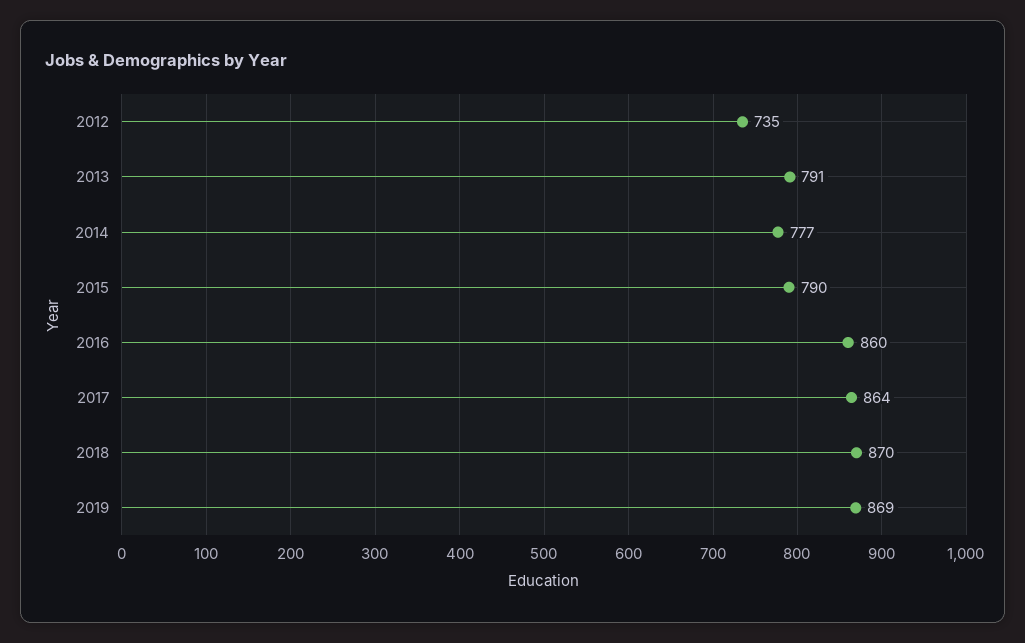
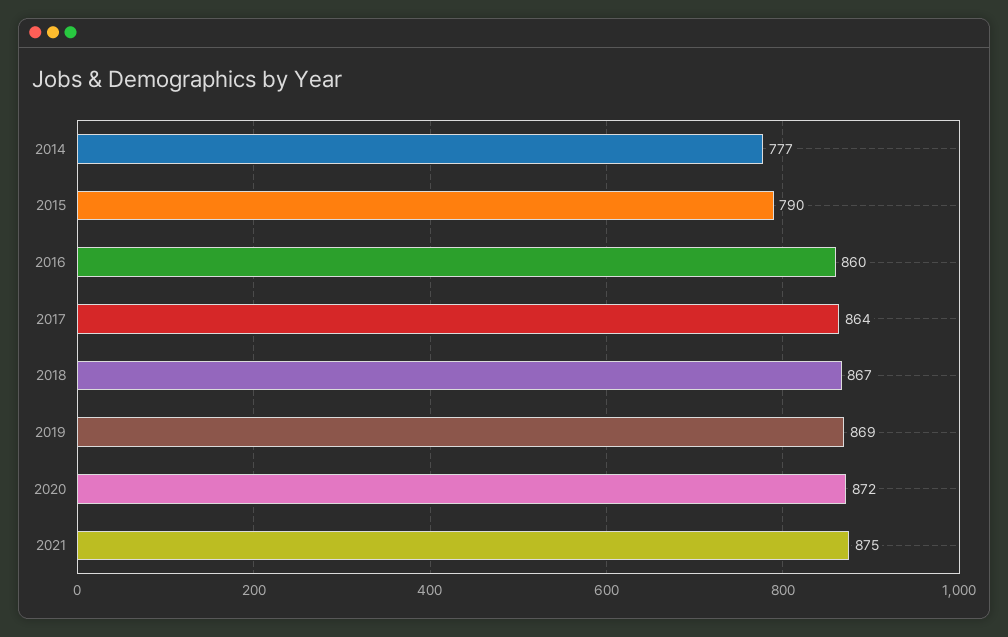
2012: 735 -> none
2013: 791 -> none
2018: 870 -> 867
2020: none -> 872
2021: none -> 875

